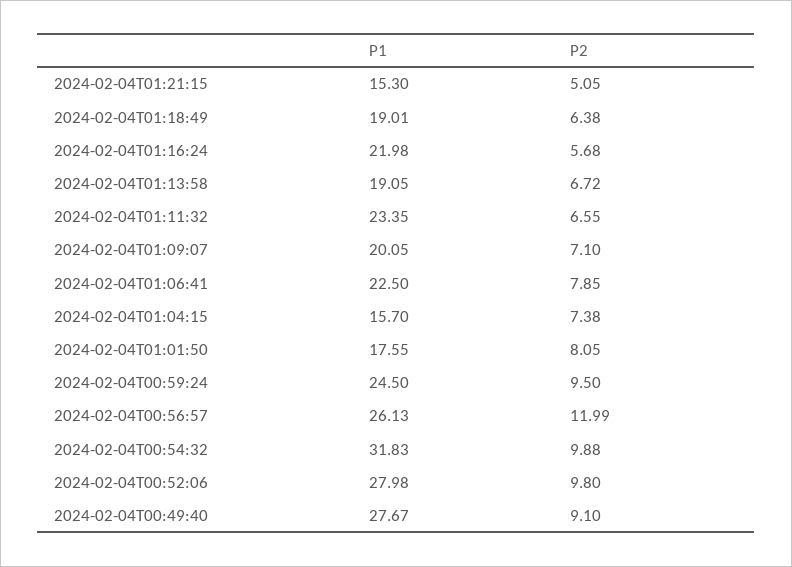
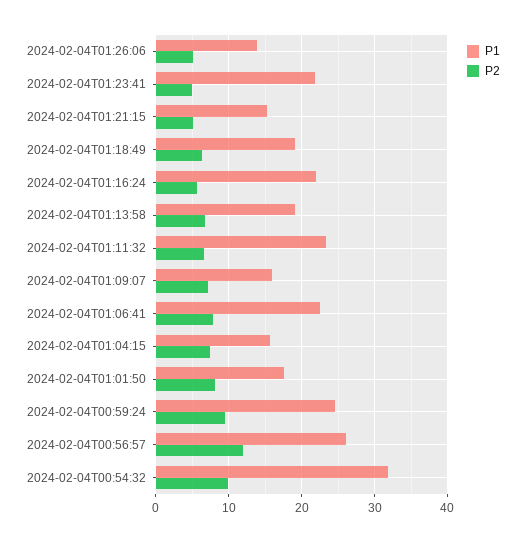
P1, 2024-02-04T01:09:07: 20.05 -> 16
P1, 2024-02-04T00:52:06: 27.98 -> none
P2, 2024-02-04T00:52:06: 9.8 -> none
P1, 2024-02-04T00:49:40: 27.67 -> none
P2, 2024-02-04T00:49:40: 9.1 -> none
P1, 2024-02-04T01:26:06: none -> 14
P2, 2024-02-04T01:26:06: none -> 5
P1, 2024-02-04T01:23:41: none -> 22
P2, 2024-02-04T01:23:41: none -> 5

